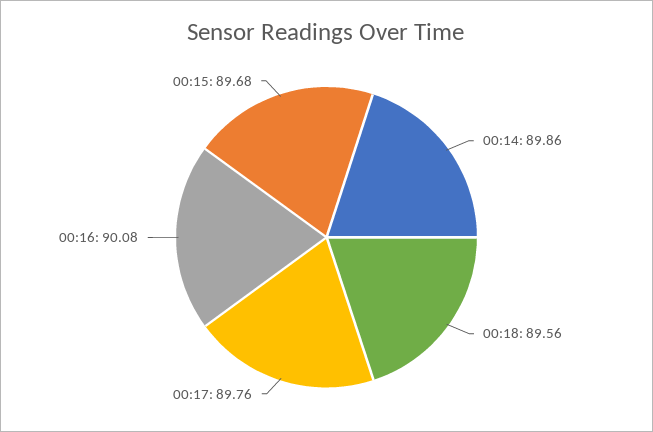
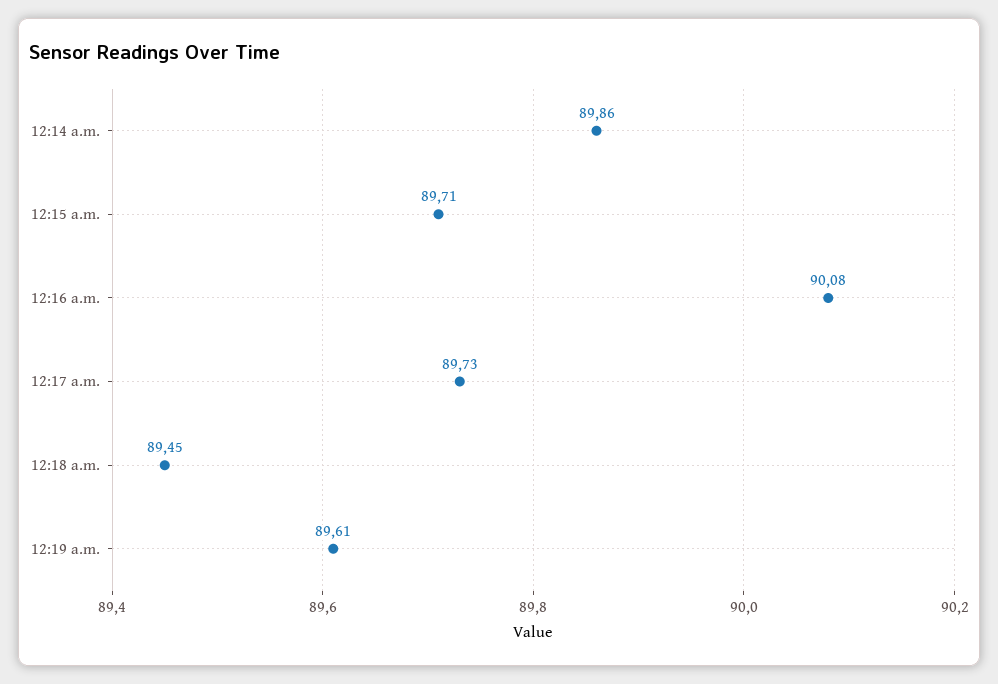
00:18: 89.56 -> 89.45
00:17: 89.76 -> 89.73
00:15: 89.68 -> 89.71
12:19 a.m.: none -> 89.61

